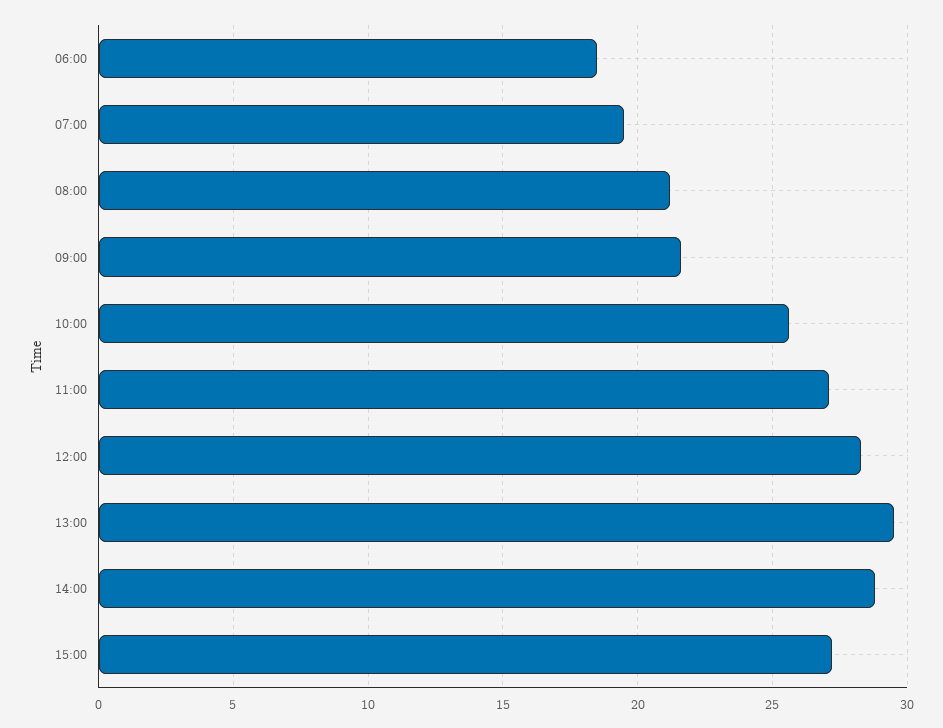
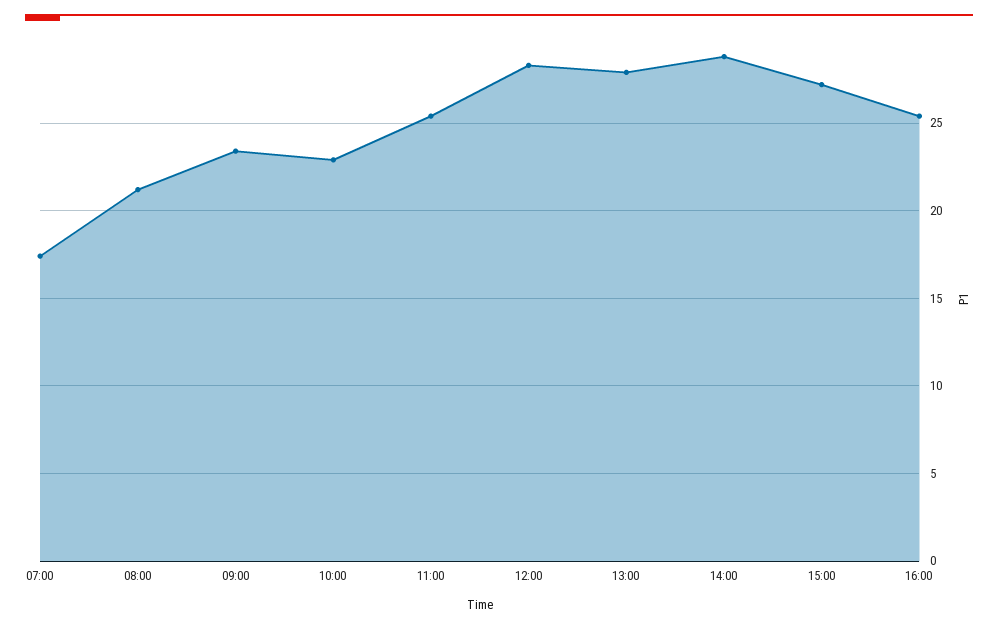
06:00: 18.5 -> none
07:00: 19.5 -> 17.5
09:00: 21.5 -> 23.5
10:00: 25.5 -> 23
11:00: 27 -> 25.5
13:00: 29.5 -> 28
16:00: none -> 25.5

